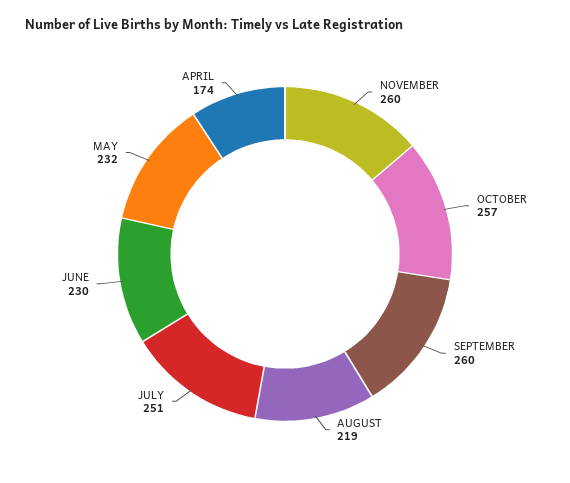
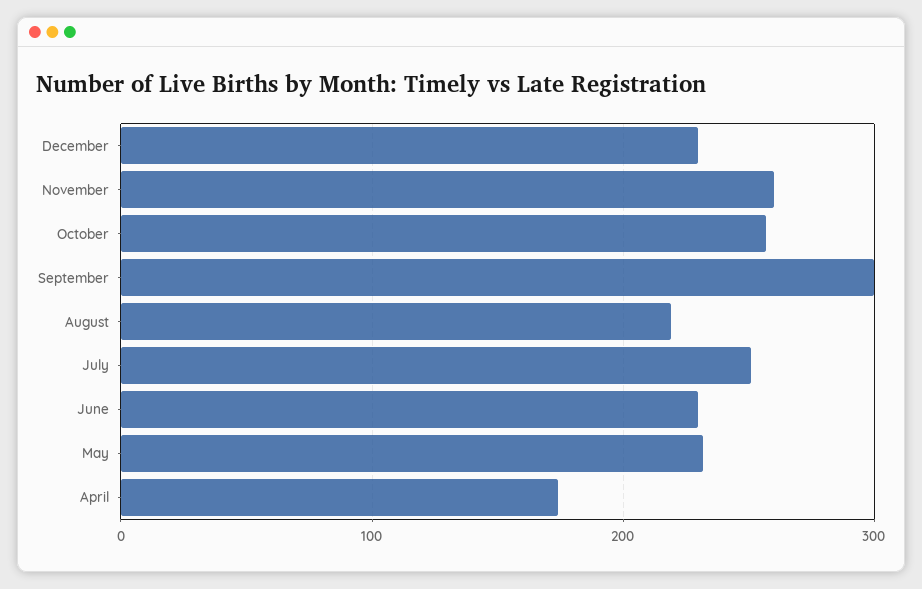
SEPTEMBER: 260 -> 300
December: none -> 230

